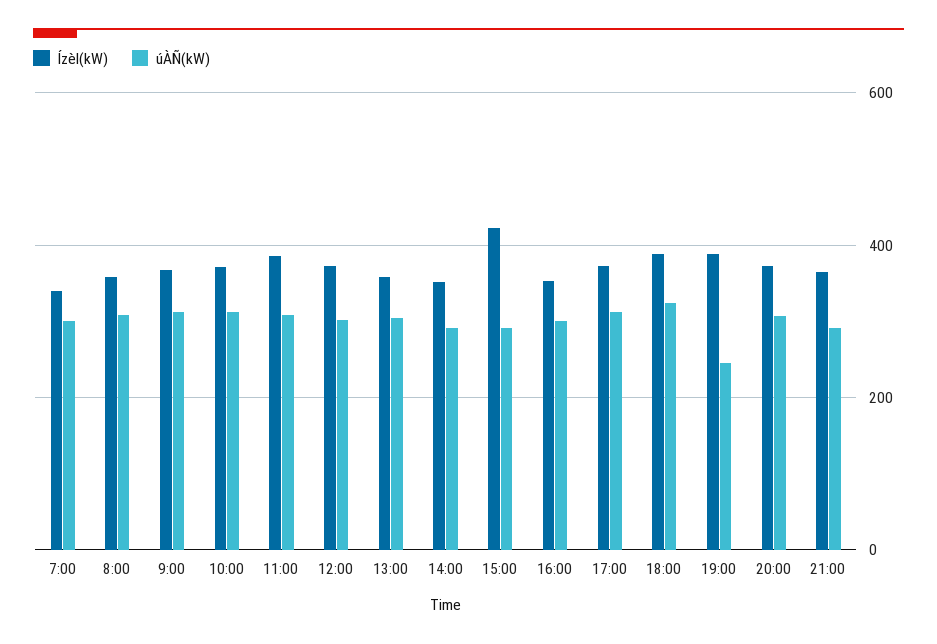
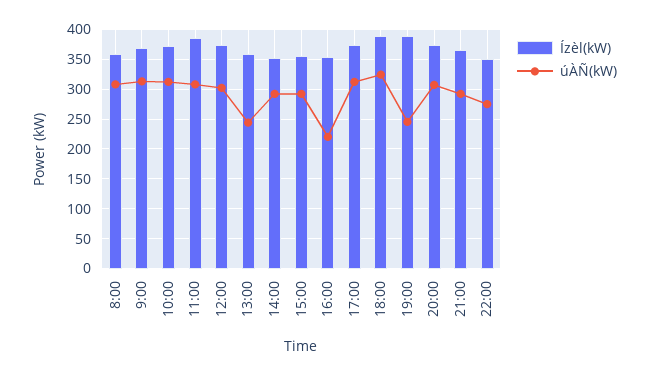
Ízèl(kW), 7:00: 340 -> none
úÀÑ(kW), 7:00: 300 -> none
úÀÑ(kW), 13:00: 300 -> 250
Ízèl(kW), 15:00: 420 -> 350
úÀÑ(kW), 16:00: 300 -> 225
Ízèl(kW), 22:00: none -> 350
úÀÑ(kW), 22:00: none -> 275

